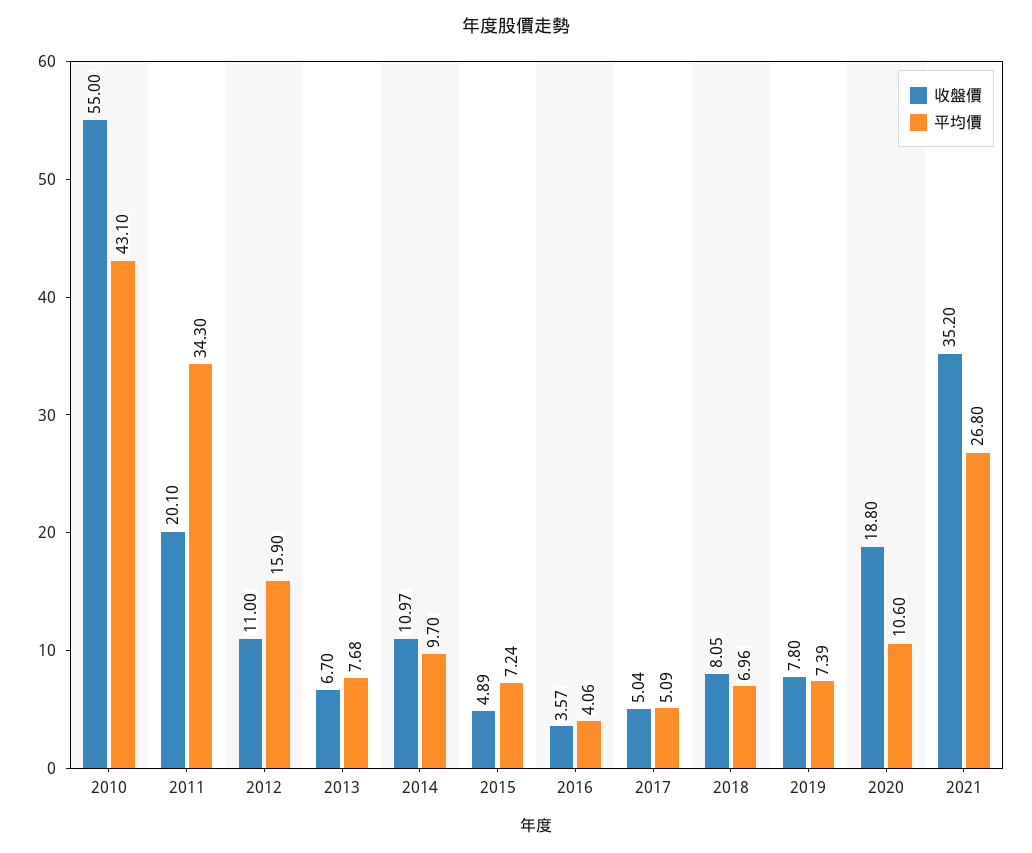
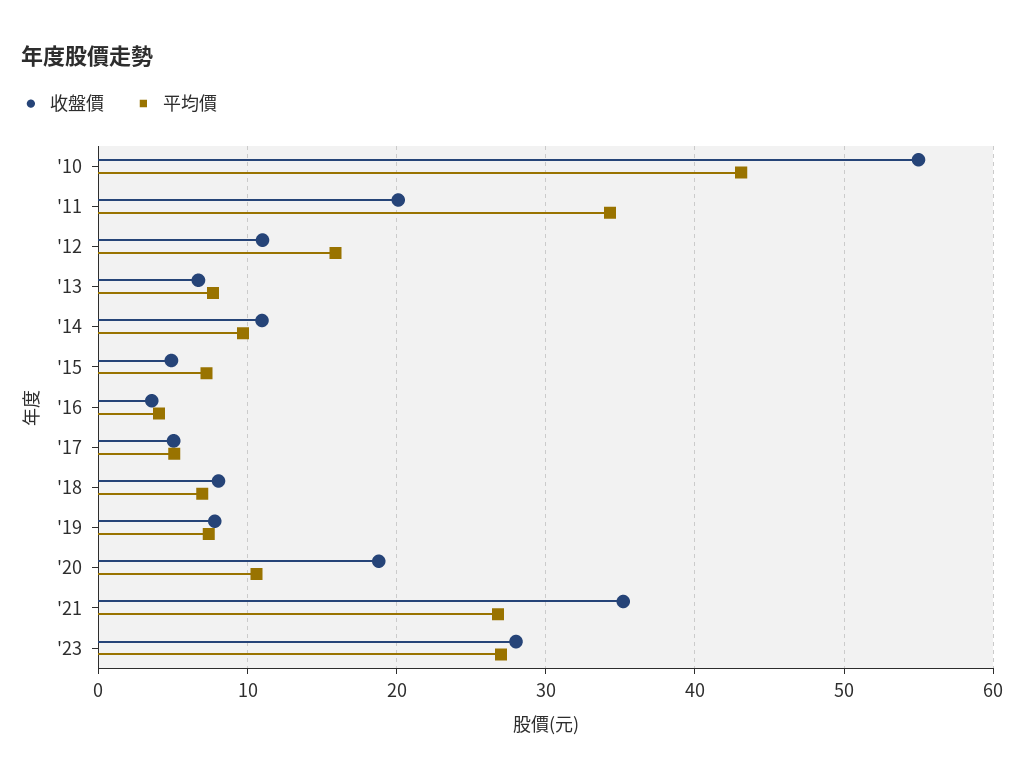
收盤價, '23: none -> 28
平均價, '23: none -> 27

